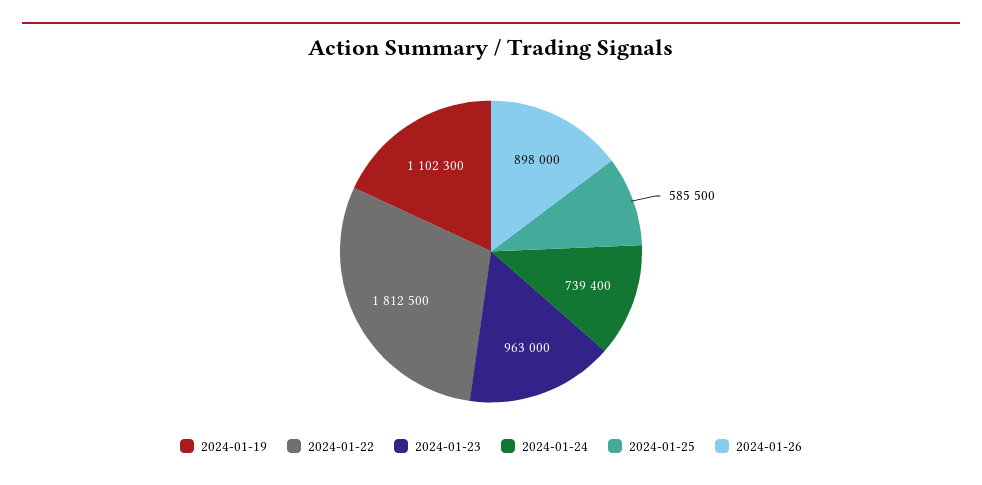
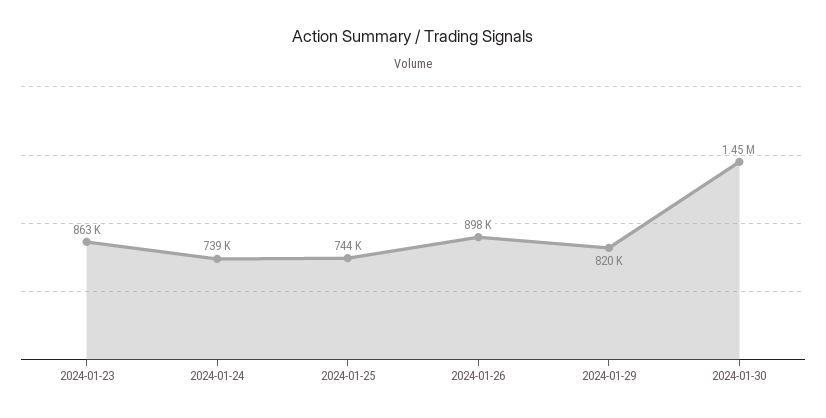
2024-01-19: 1102300 -> none
2024-01-22: 1812500 -> none
2024-01-23: 963000 -> 863000
2024-01-25: 585500 -> 744000
2024-01-29: none -> 820000
2024-01-30: none -> 1450000

